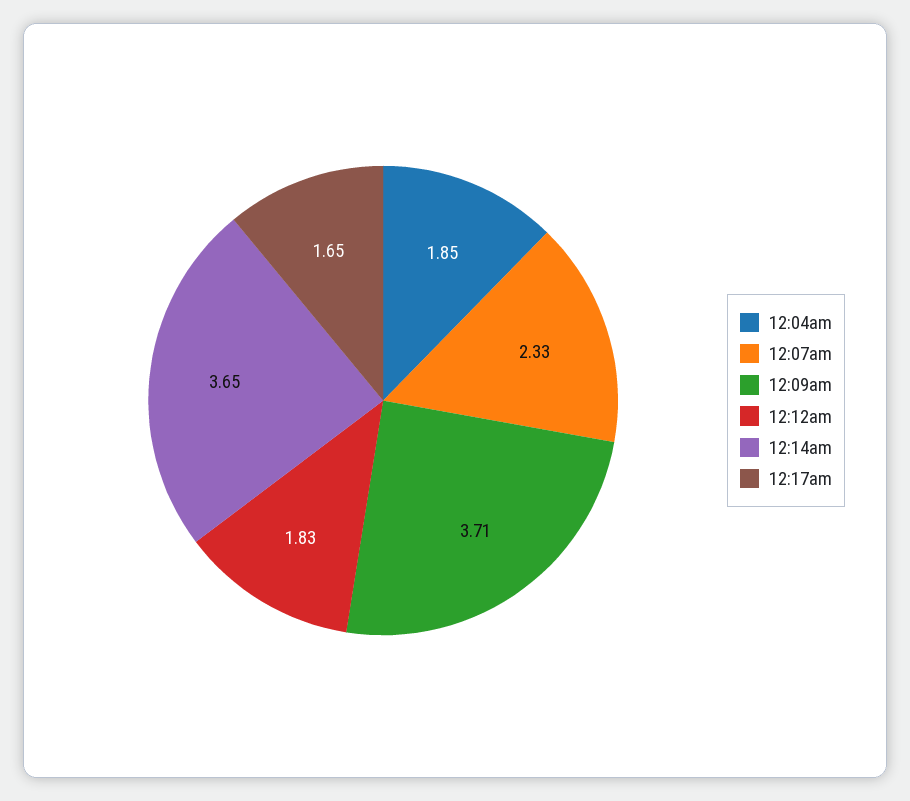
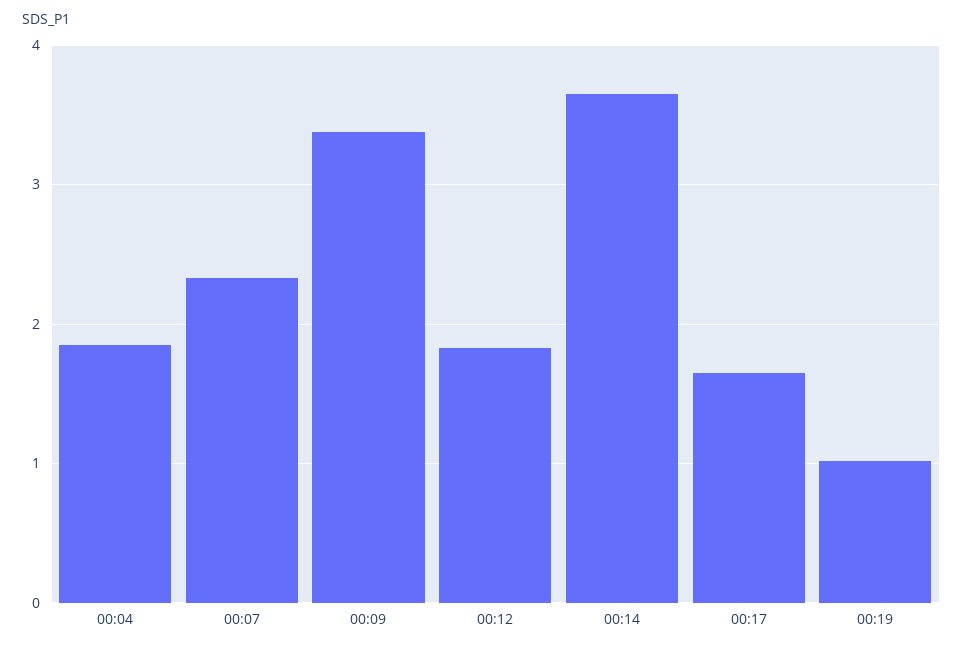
12:09am: 3.71 -> 3.4
00:19: none -> 1

